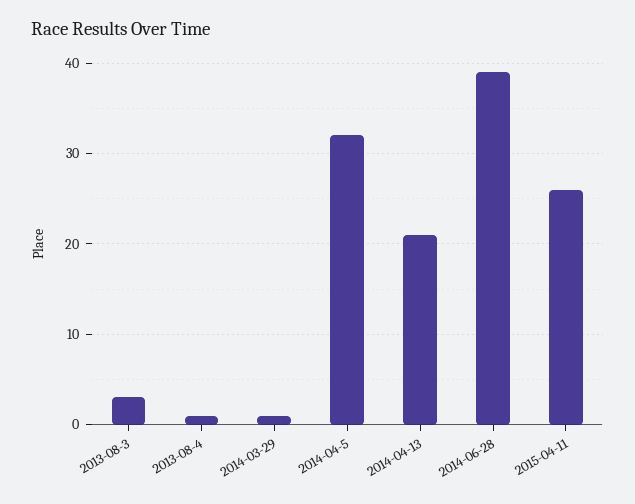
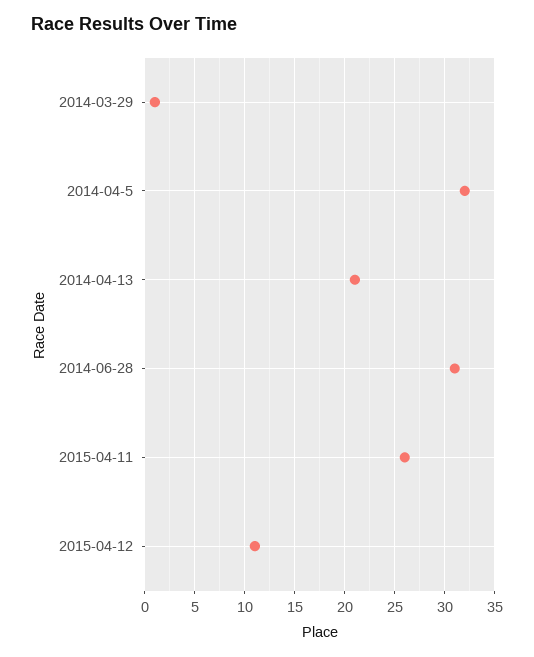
2013-08-3: 3 -> none
2013-08-4: 1 -> none
2014-06-28: 39 -> 31
2015-04-12: none -> 11

